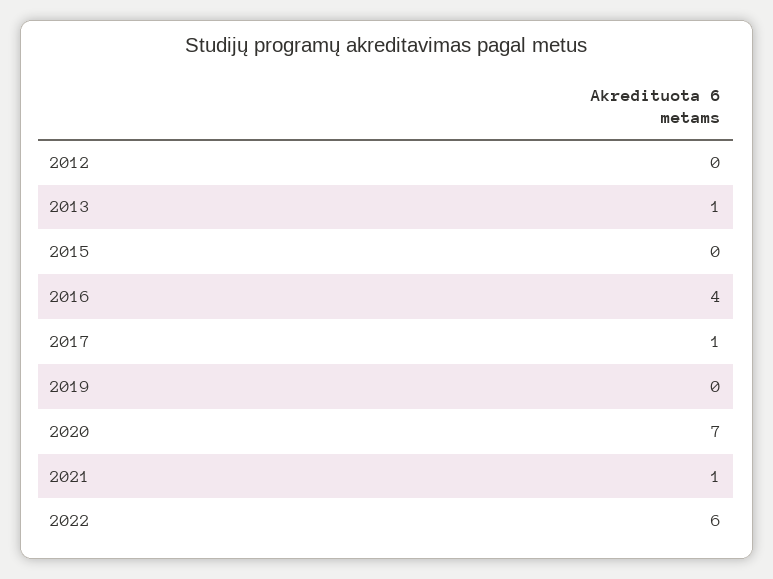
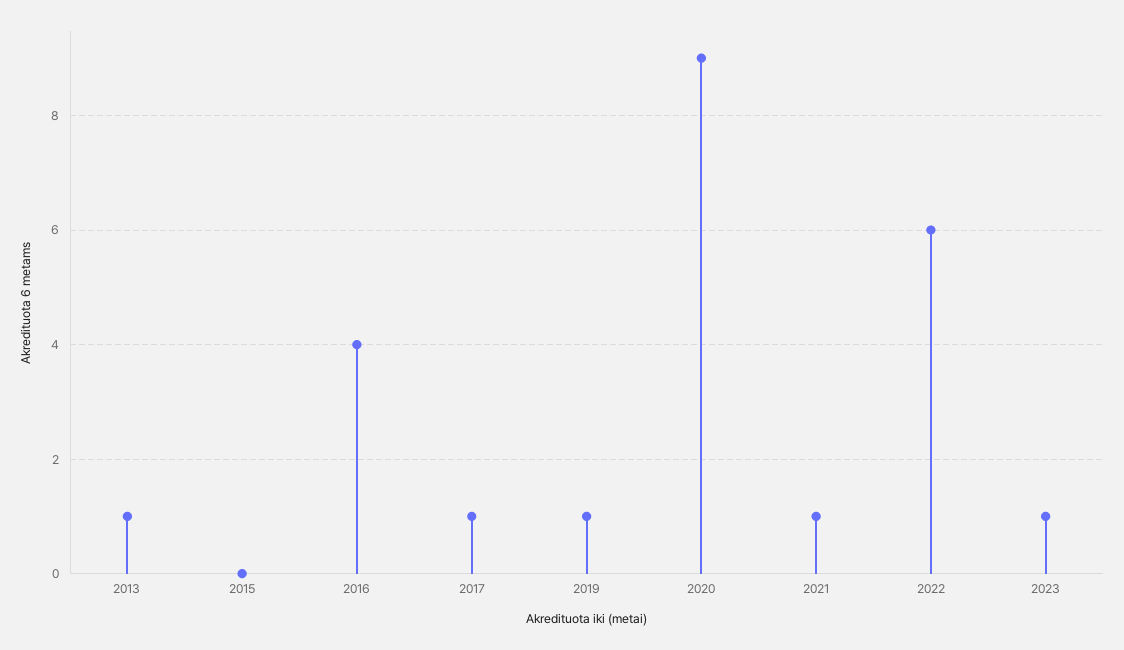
2012: 0 -> none
2019: 0 -> 1
2020: 7 -> 9
2023: none -> 1

